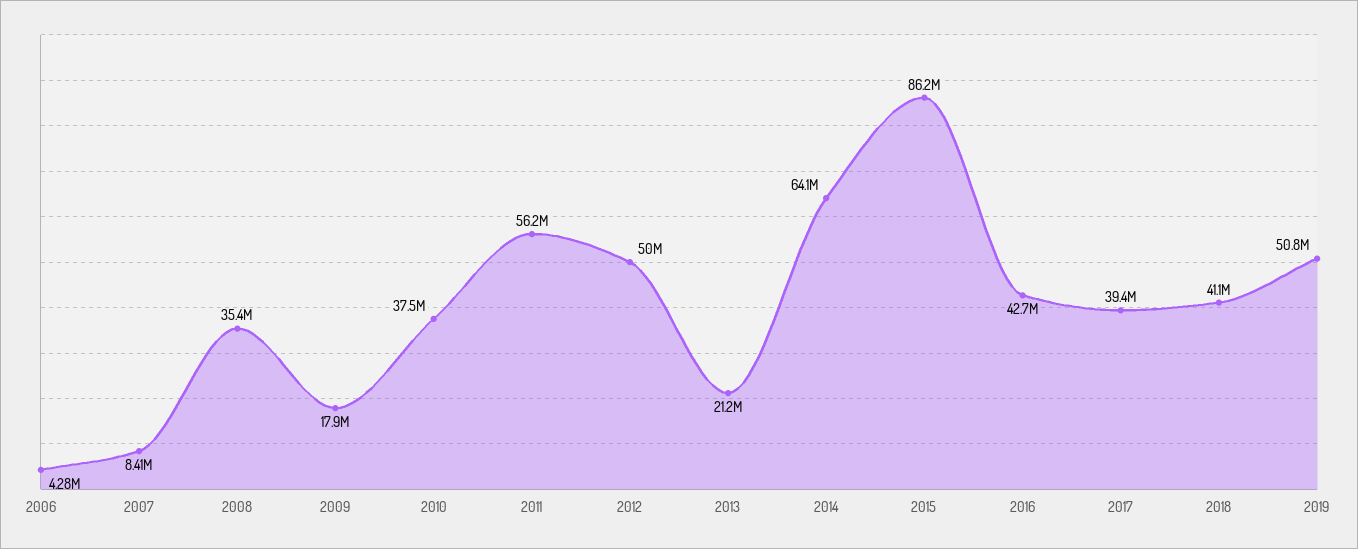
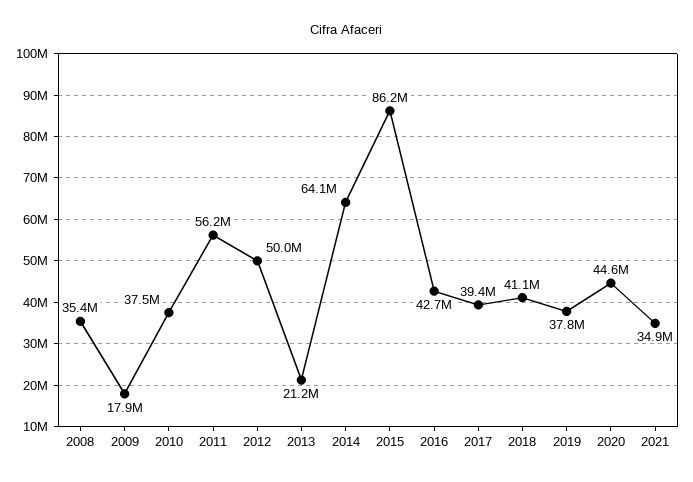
2006: 4280000 -> none
2007: 8410000 -> none
2019: 50800000 -> 37800000
2020: none -> 44600000
2021: none -> 34900000

